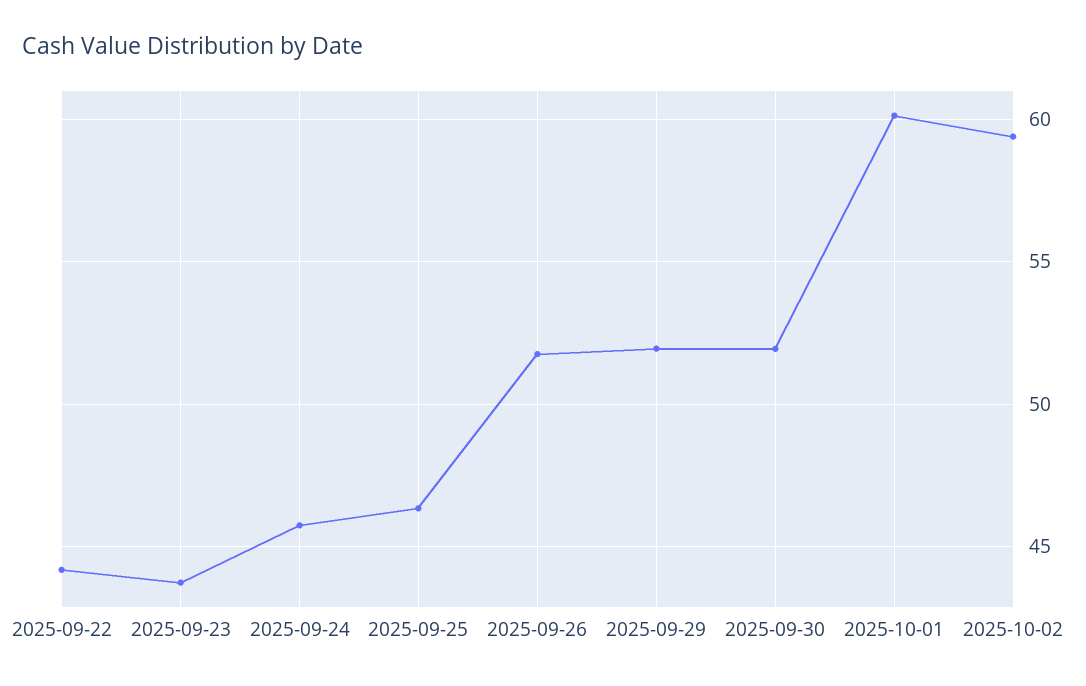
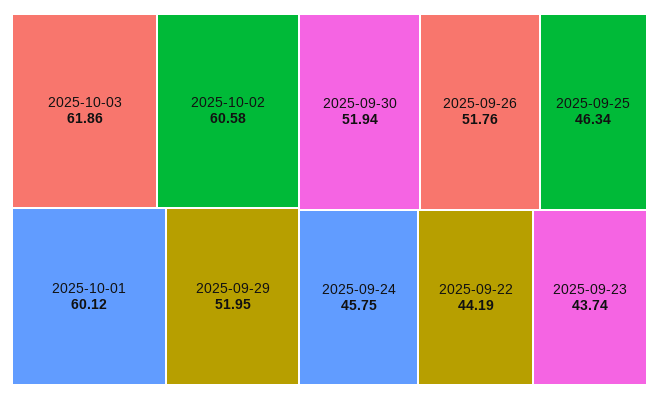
2025-10-02: 59.5 -> 60.58
2025-10-03: none -> 61.86

